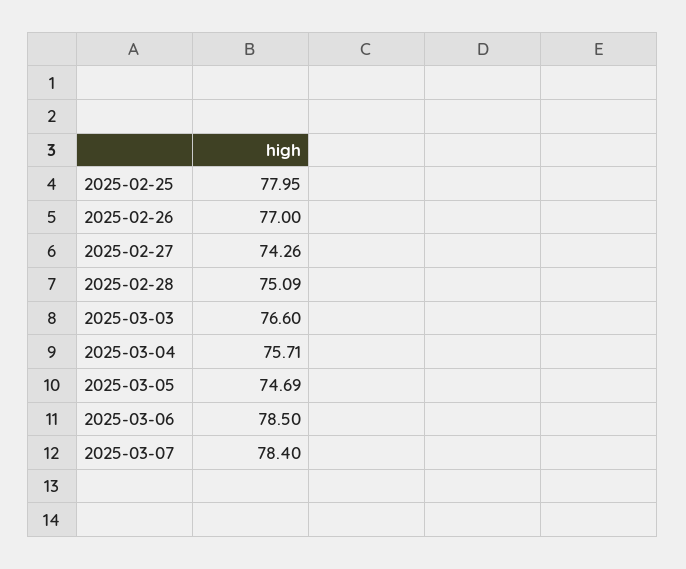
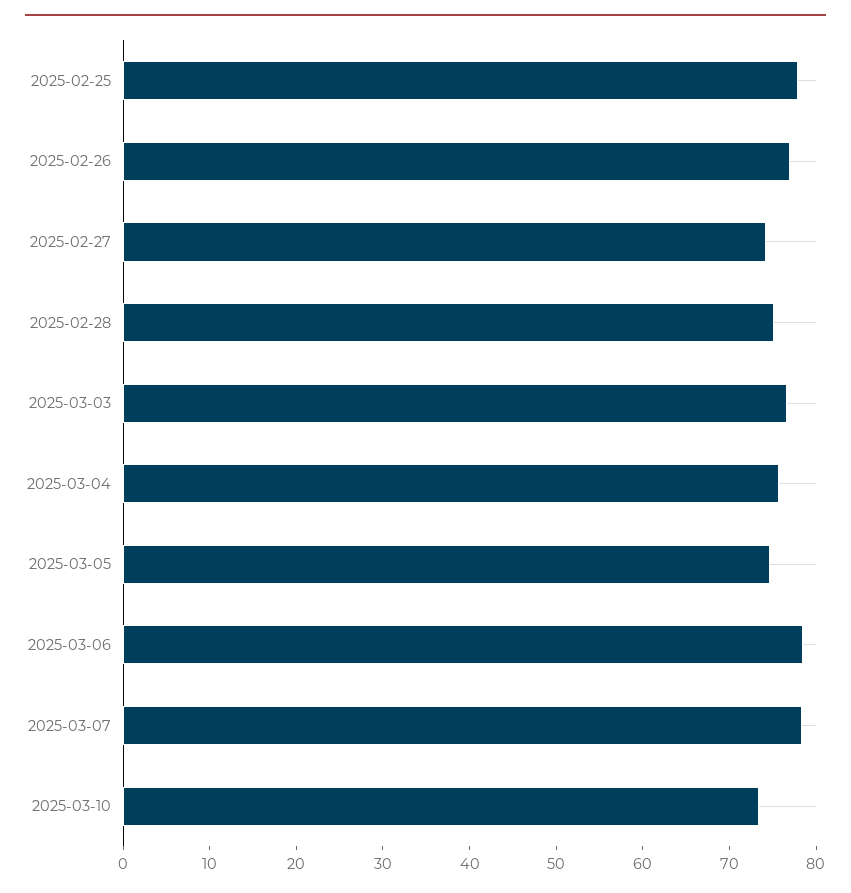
2025-03-10: none -> 74

